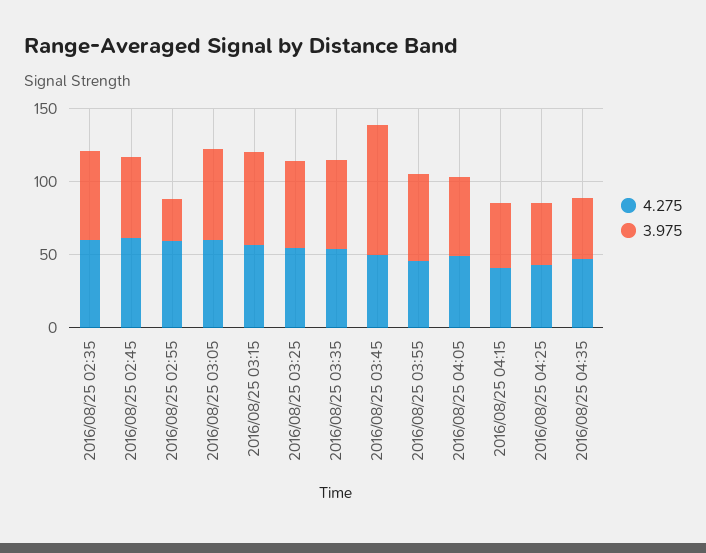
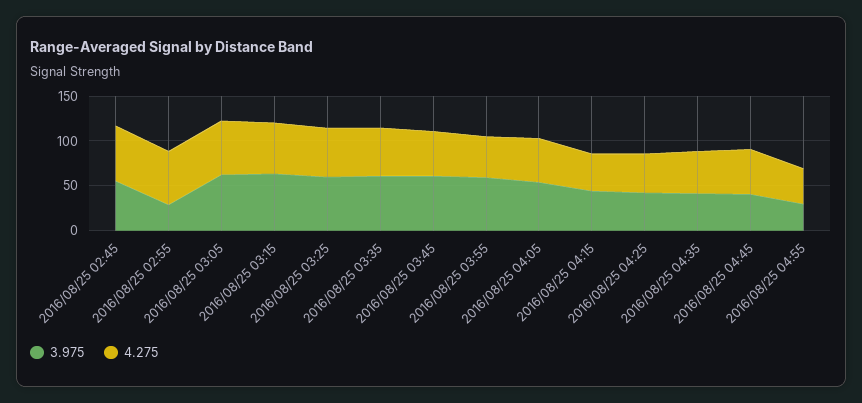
4.275, 2016/08/25 02:35: 60 -> none
3.975, 2016/08/25 02:35: 60 -> none
3.975, 2016/08/25 03:45: 90 -> 60
3.975, 2016/08/25 04:45: none -> 40
4.275, 2016/08/25 04:45: none -> 50
3.975, 2016/08/25 04:55: none -> 30
4.275, 2016/08/25 04:55: none -> 40

